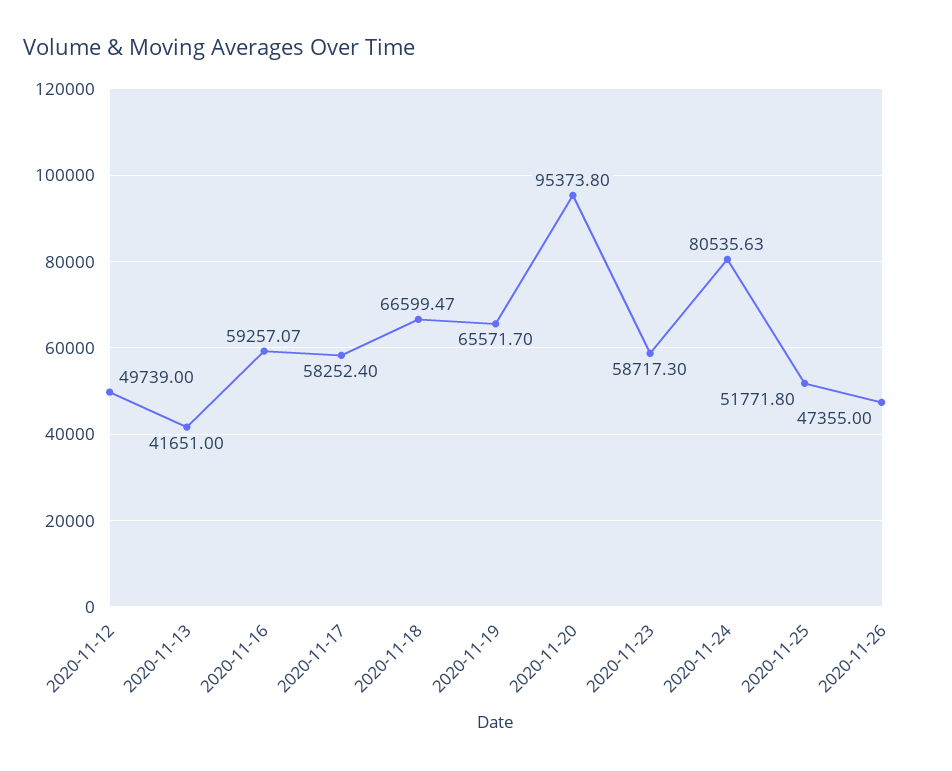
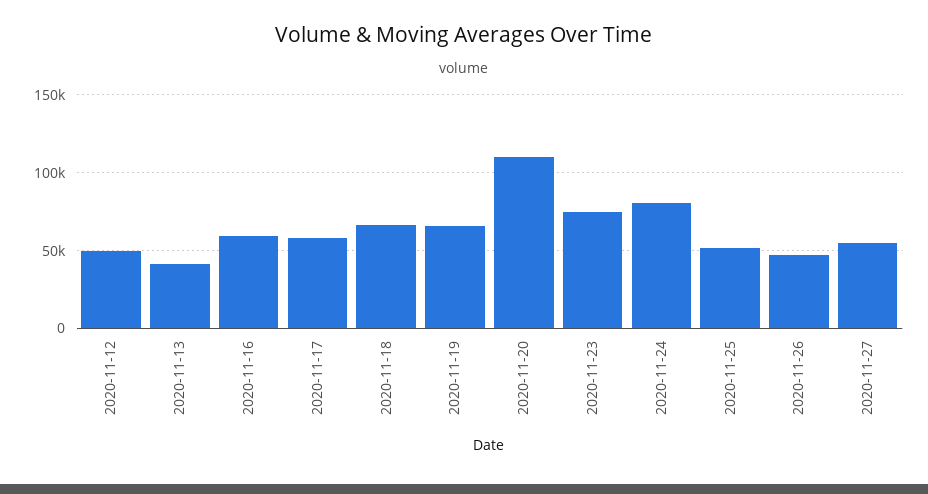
2020-11-20: 95373.8 -> 110000
2020-11-23: 58717.3 -> 75000
2020-11-27: none -> 55000

